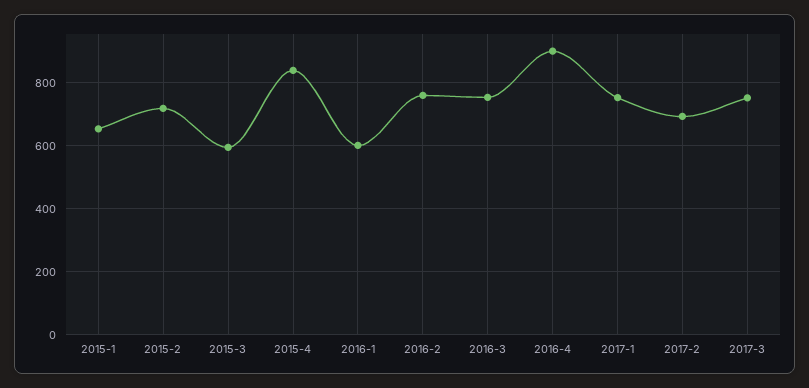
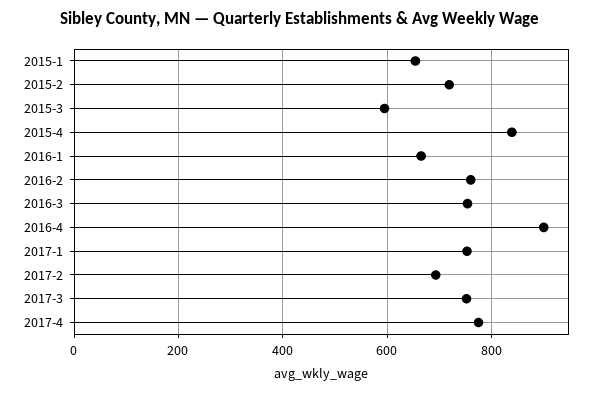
2016-1: 600 -> 660
2017-4: none -> 780

